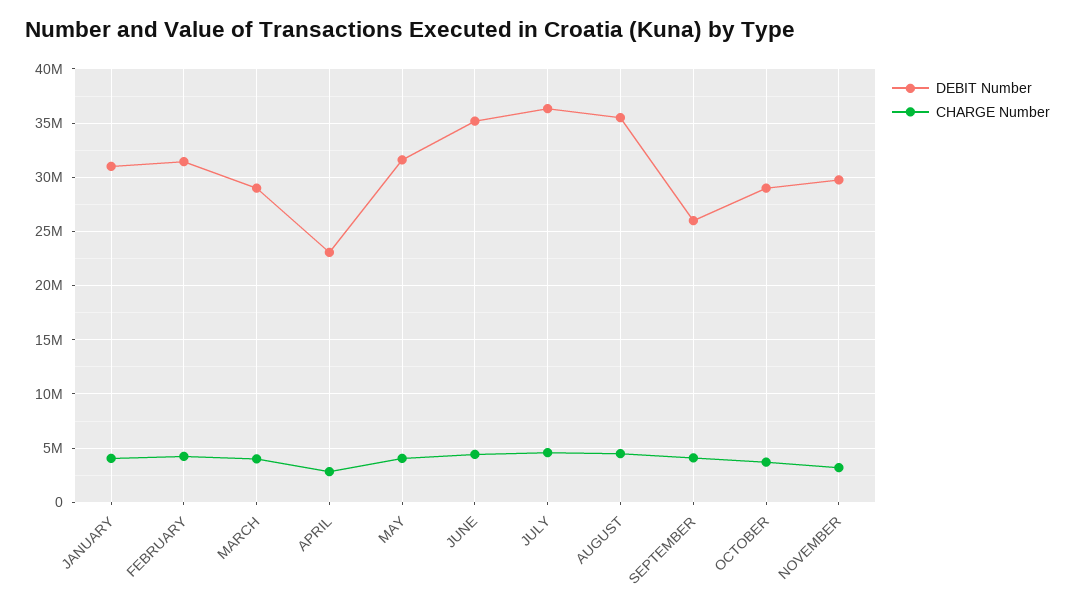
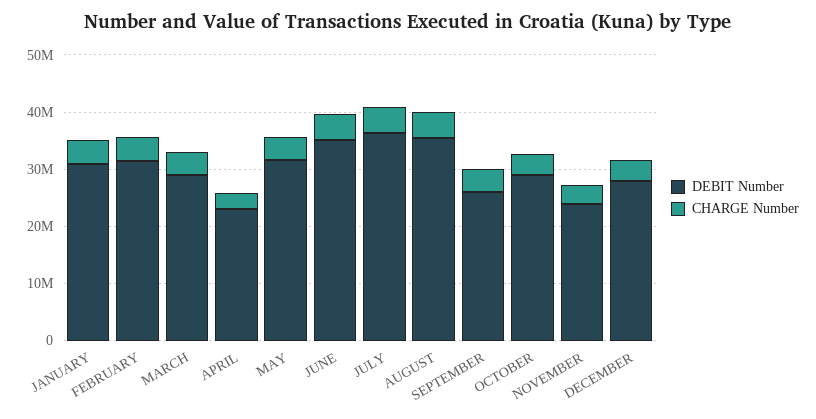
DEBIT Number, NOVEMBER: 30000000 -> 24000000
DEBIT Number, DECEMBER: none -> 28000000
CHARGE Number, DECEMBER: none -> 4000000

